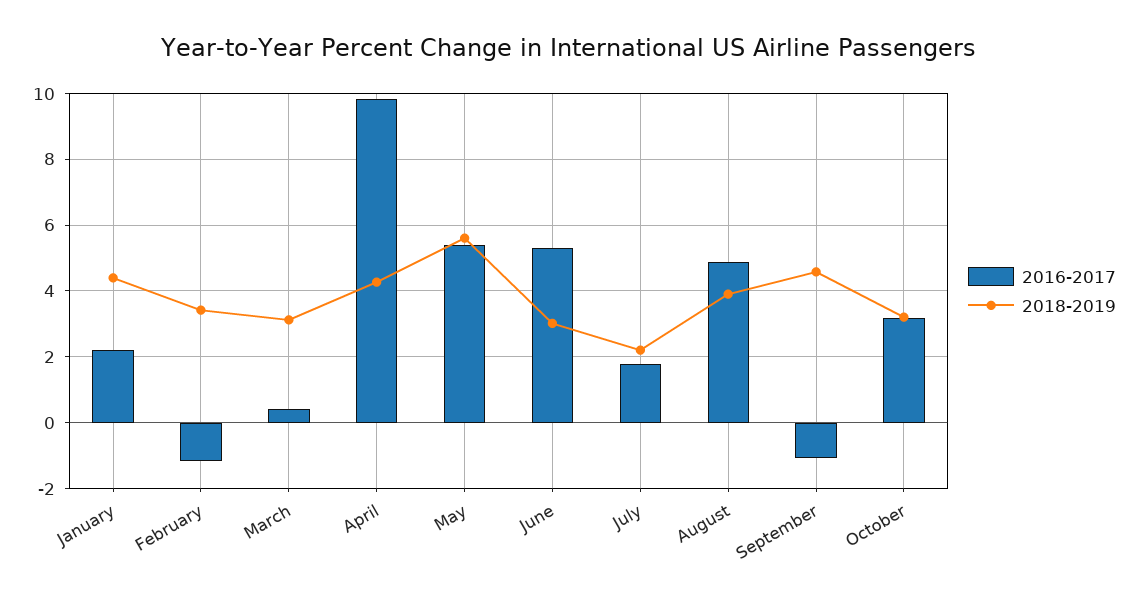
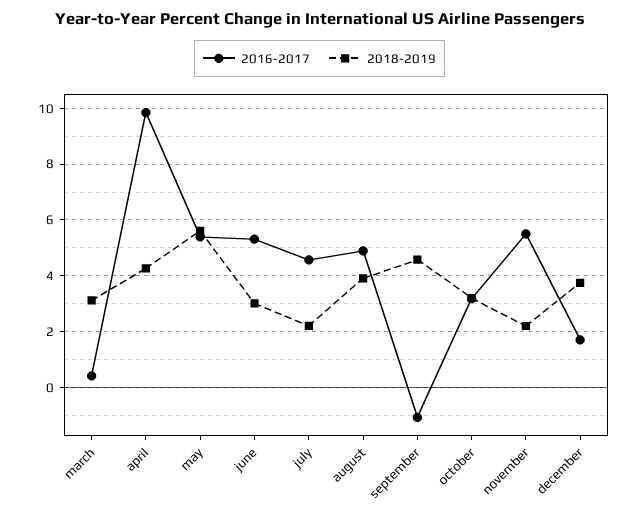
2016-2017, January: 2.2 -> none
2018-2019, January: 4.4 -> none
2016-2017, February: -1.2 -> none
2018-2019, February: 3.4 -> none
2016-2017, July: 1.8 -> 4.5
2016-2017, november: none -> 5.5
2018-2019, november: none -> 2.25
2016-2017, december: none -> 1.75
2018-2019, december: none -> 3.75

